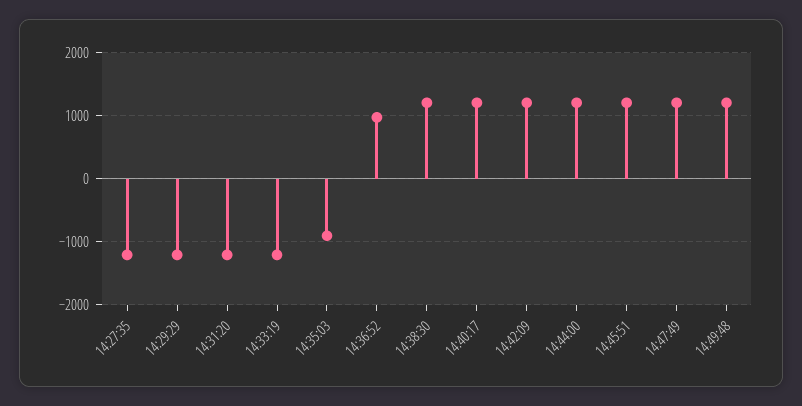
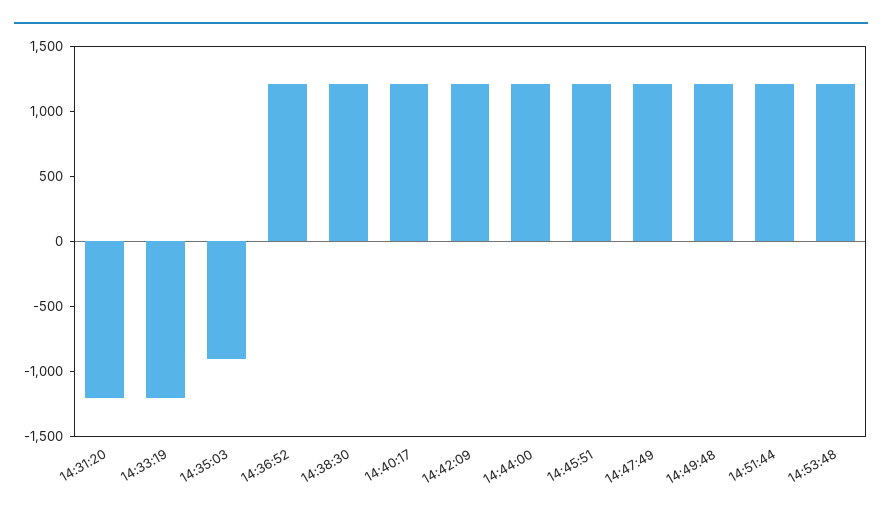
14:27:35: -1200 -> none
14:29:29: -1200 -> none
14:36:52: 1000 -> 1200
14:51:44: none -> 1200
14:53:48: none -> 1200

